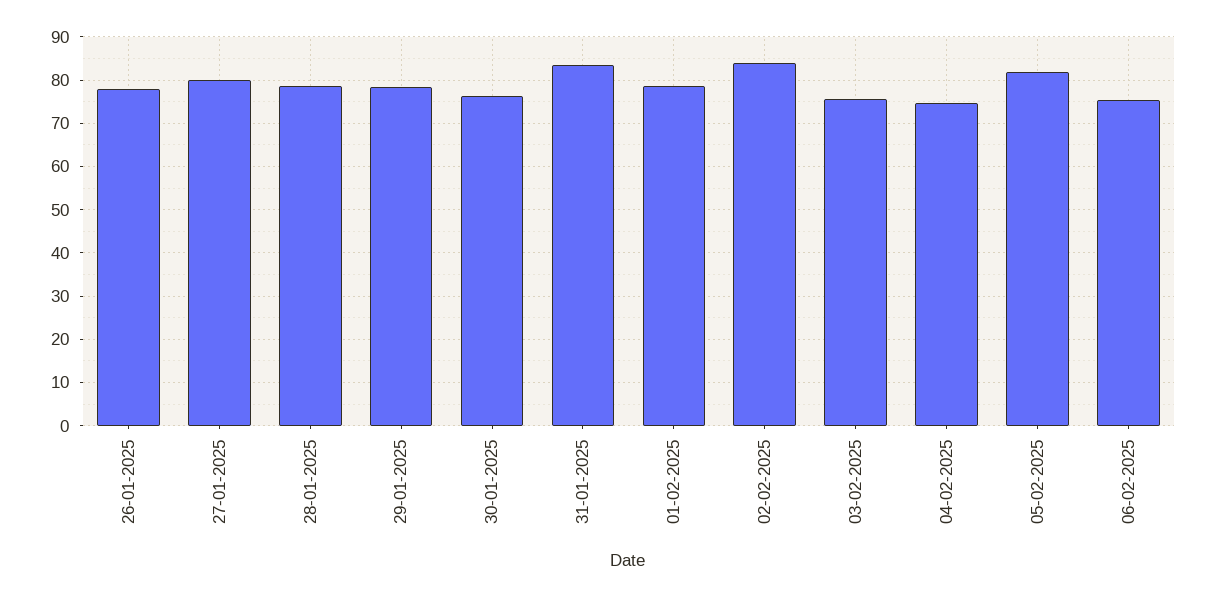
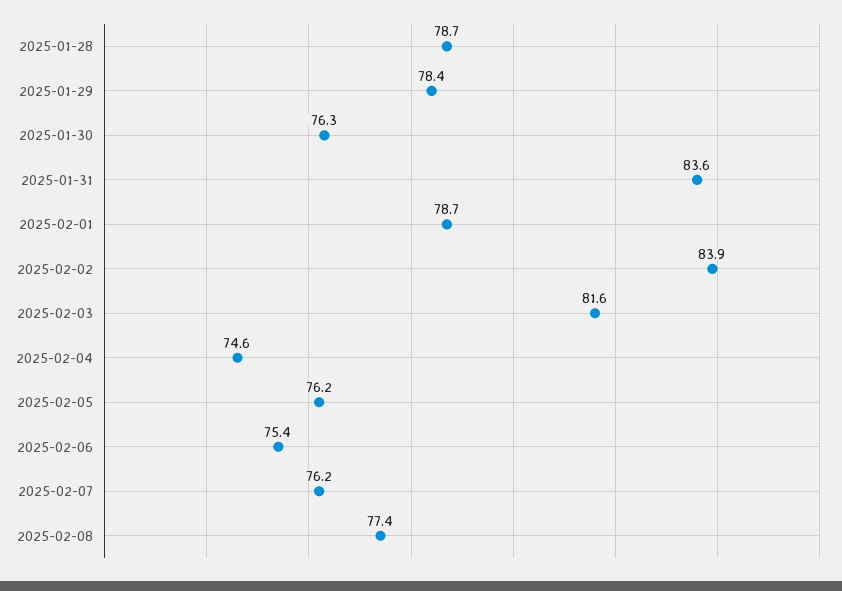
26-01-2025: 78 -> none
27-01-2025: 80 -> none
03-02-2025: 76 -> 81.6
05-02-2025: 82 -> 76.2
2025-02-07: none -> 76.2
2025-02-08: none -> 77.4

